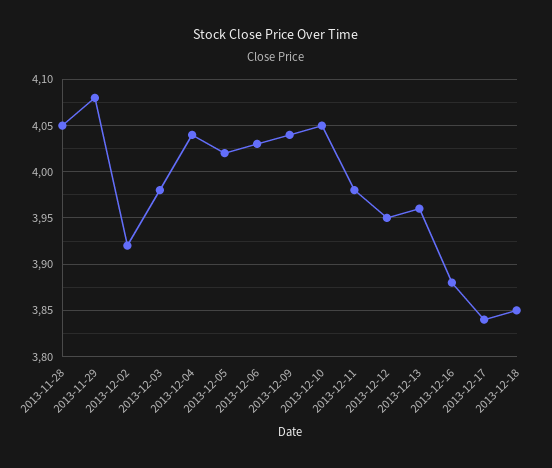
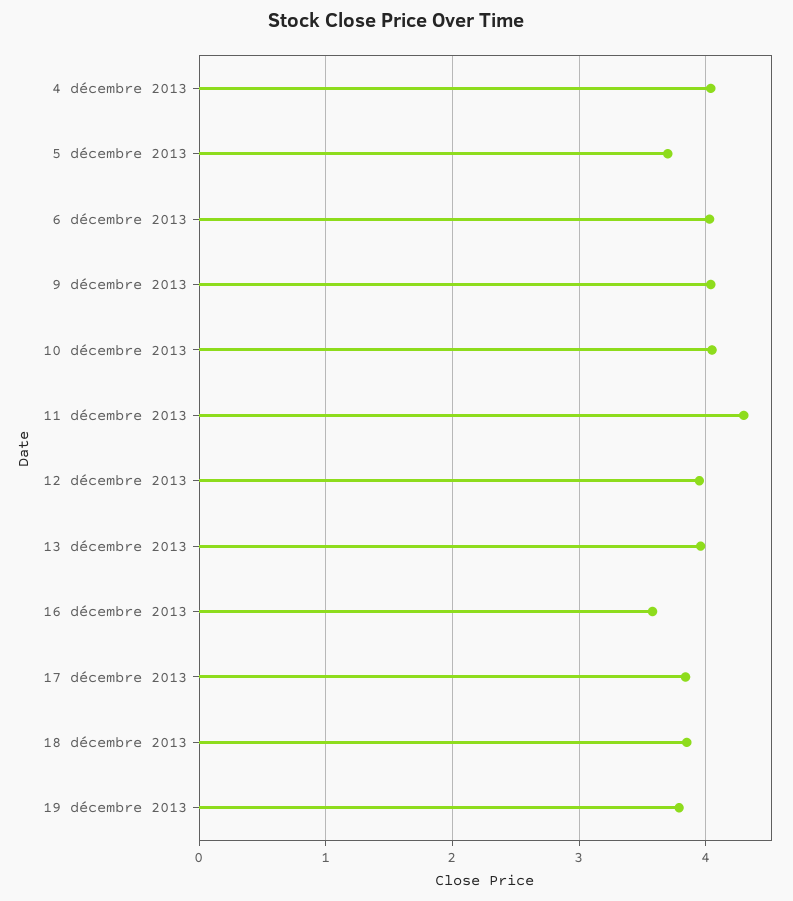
2013-11-28: 4.05 -> none
2013-11-29: 4.08 -> none
2013-12-02: 3.92 -> none
2013-12-03: 3.98 -> none
2013-12-05: 4.02 -> 3.7
2013-12-11: 3.98 -> 4.3
2013-12-16: 3.88 -> 3.6
19 décembre 2013: none -> 3.8

